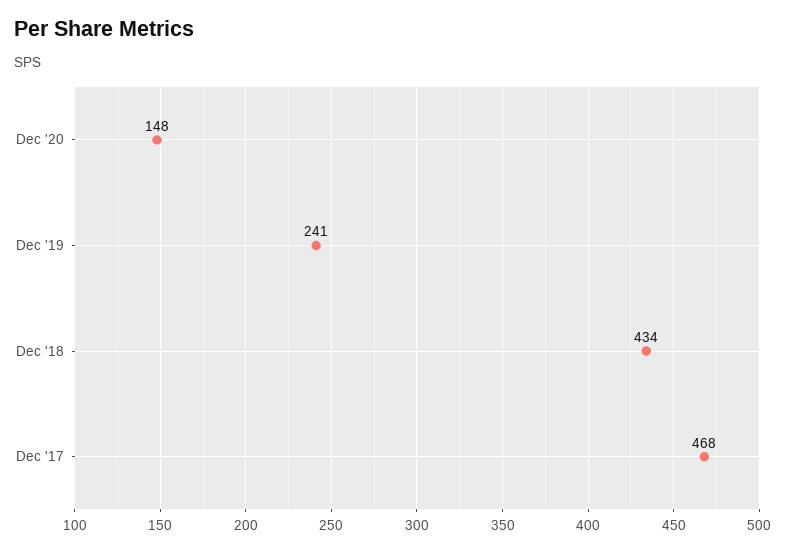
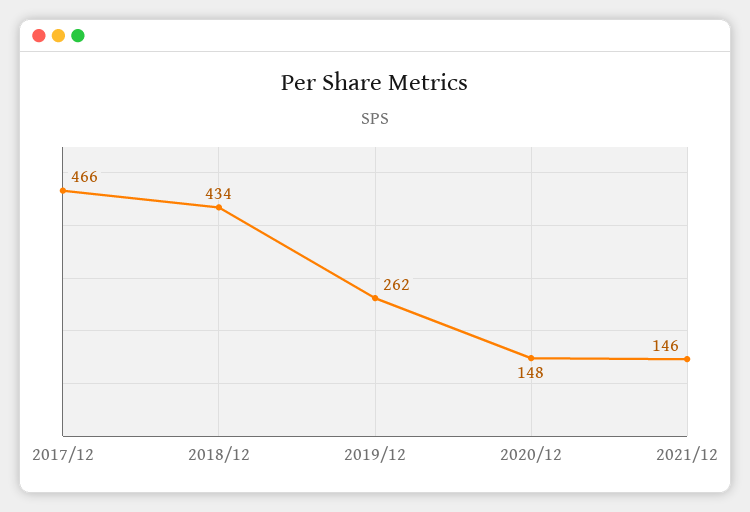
Dec '19: 241 -> 262
Dec '17: 468 -> 466
2021/12: none -> 146

